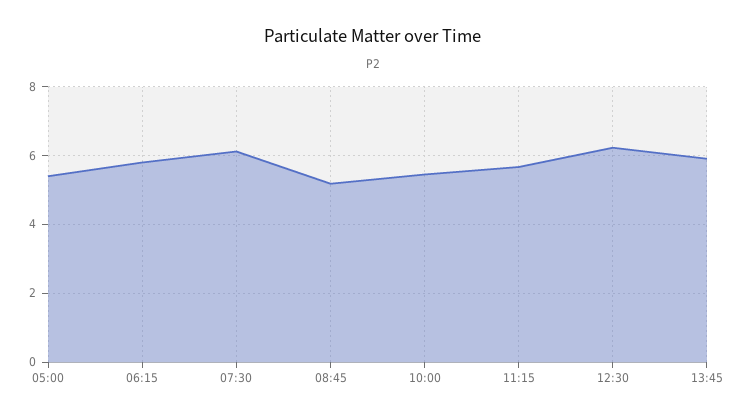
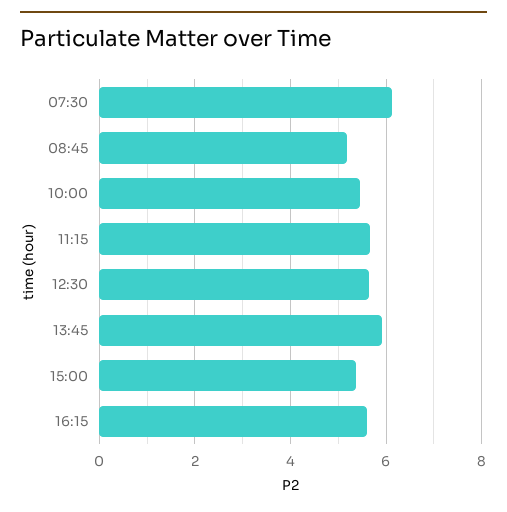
05:00: 5.4 -> none
06:15: 5.8 -> none
12:30: 6.2 -> 5.6
15:00: none -> 5.4
16:15: none -> 5.6

